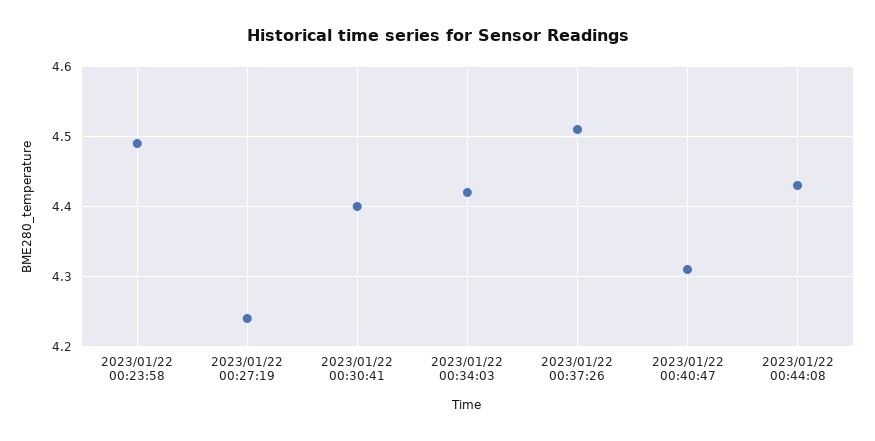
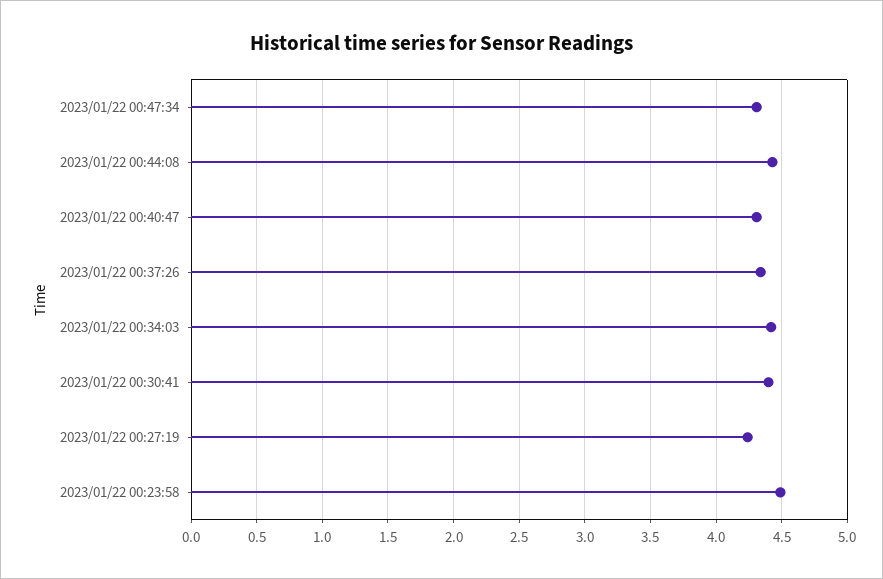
2023/01/22 00:37:26: 4.51 -> 4.35
2023/01/22 00:47:34: none -> 4.3

